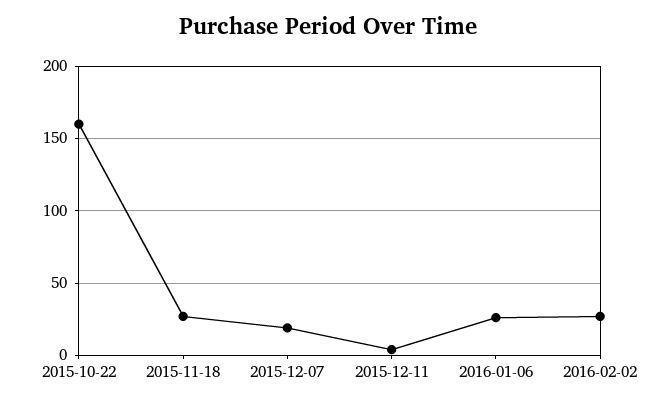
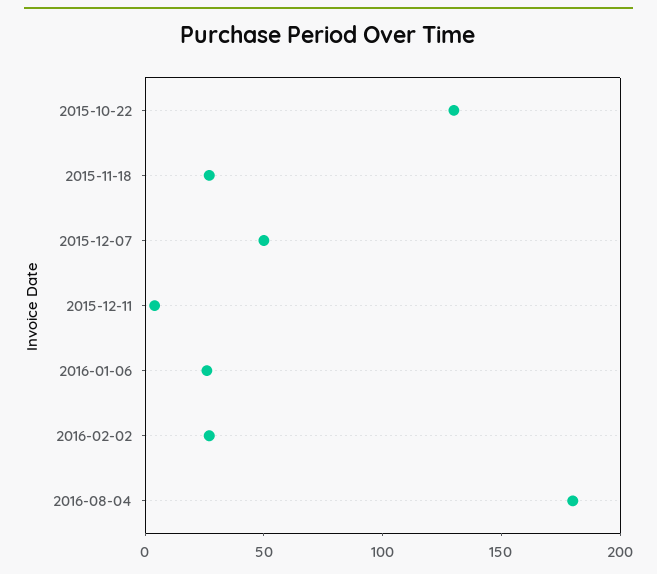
2015-10-22: 160 -> 130
2015-12-07: 20 -> 50
2016-08-04: none -> 180

